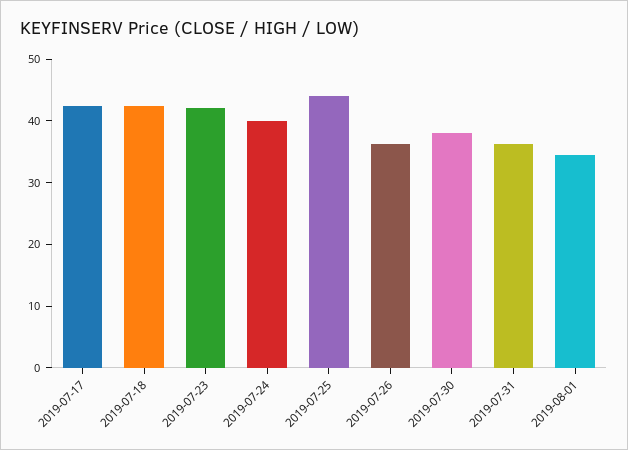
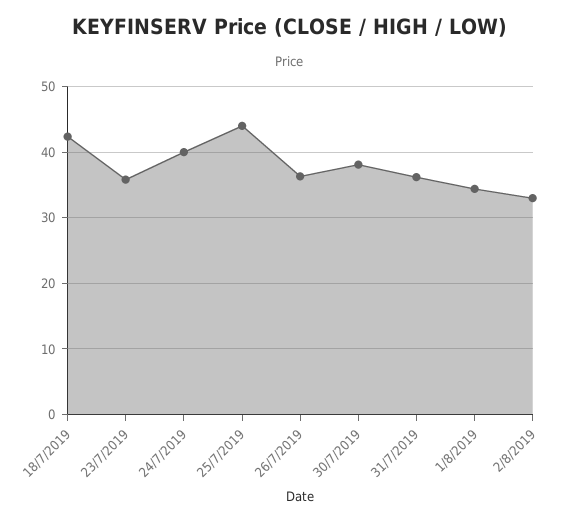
2019-07-17: 42 -> none
2019-07-23: 42 -> 36
2/8/2019: none -> 33

